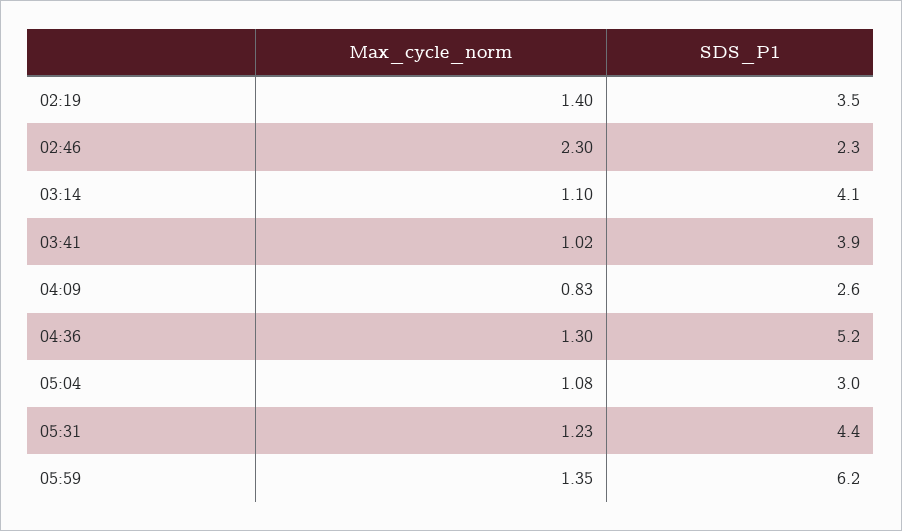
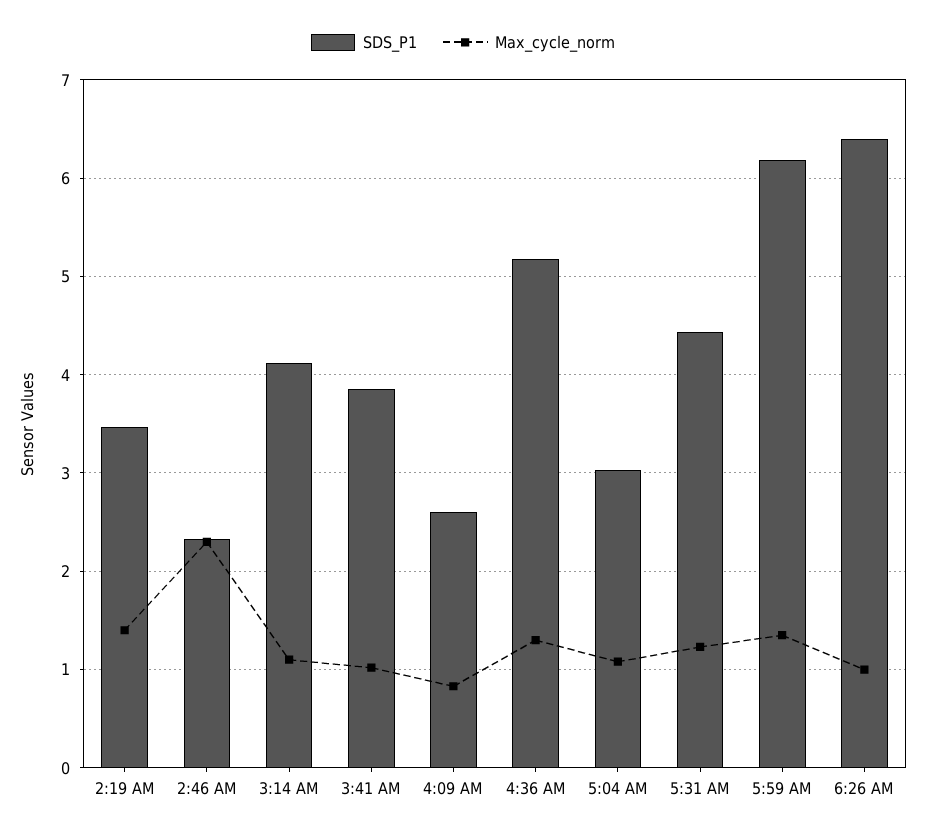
SDS_P1, 6:26 AM: none -> 6.4
Max_cycle_norm, 6:26 AM: none -> 1

